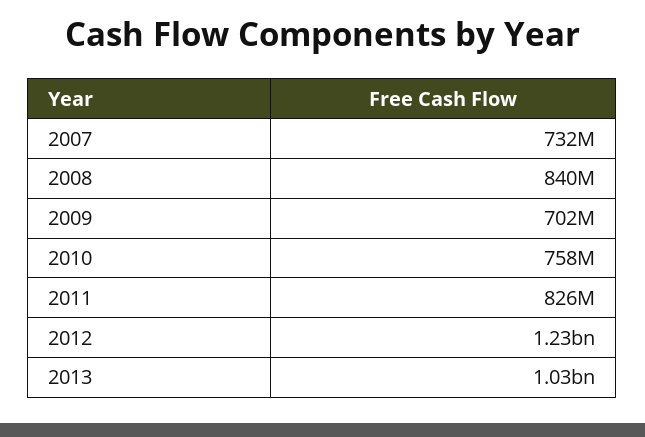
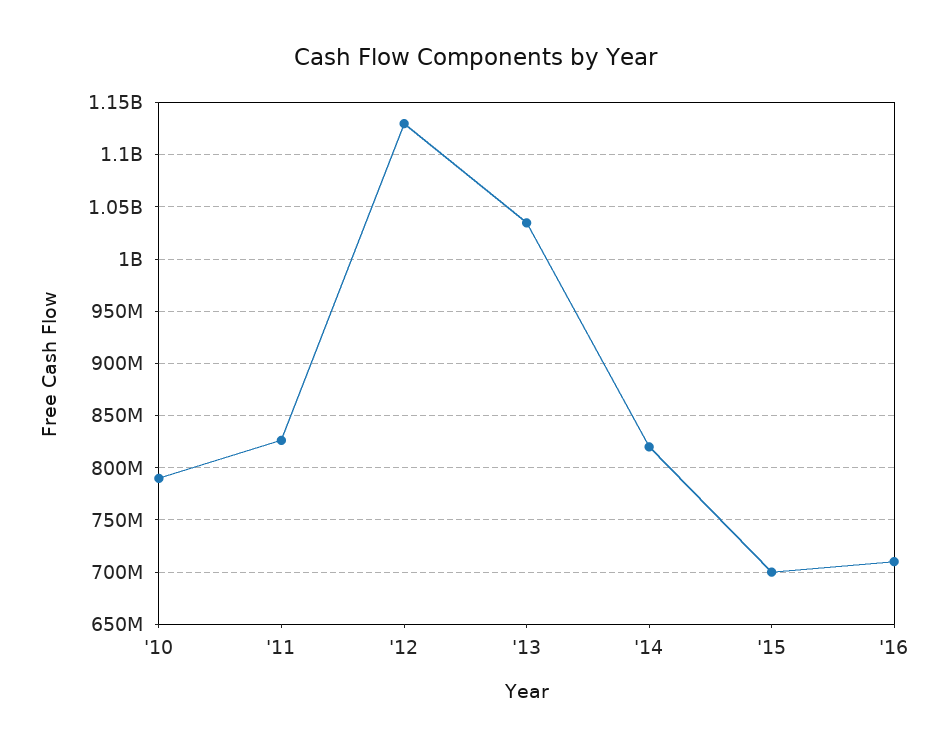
2007: 732000000 -> none
2008: 840000000 -> none
2009: 702000000 -> none
2010: 758000000 -> 790000000
2012: 1230000000 -> 1130000000
'14: none -> 820000000
'15: none -> 700000000
'16: none -> 710000000

